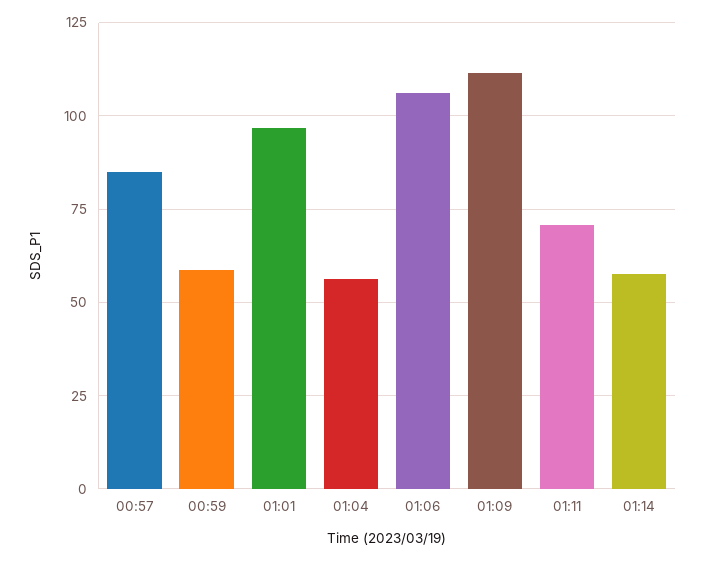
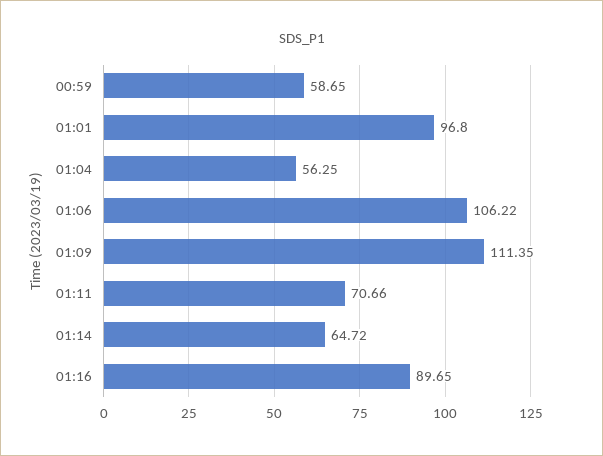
00:57: 85 -> none
01:14: 57.5 -> 64.72
01:16: none -> 89.65

